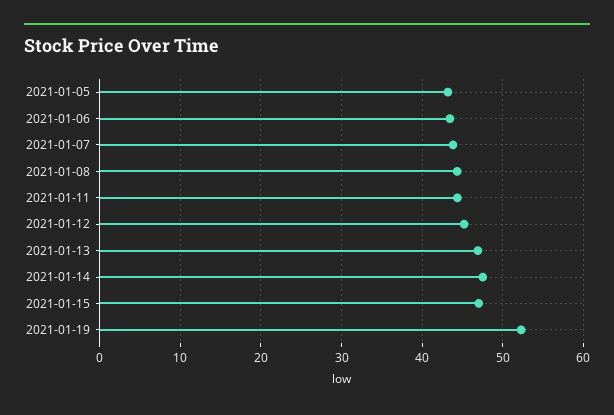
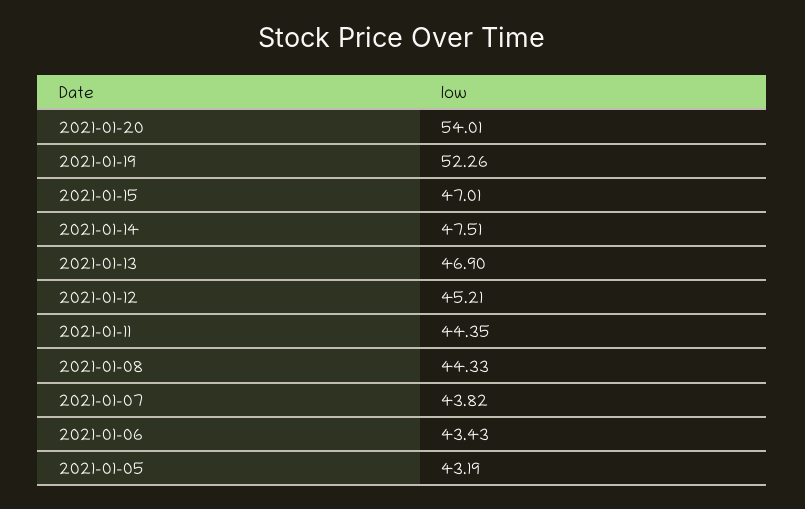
2021-01-20: none -> 54.01

